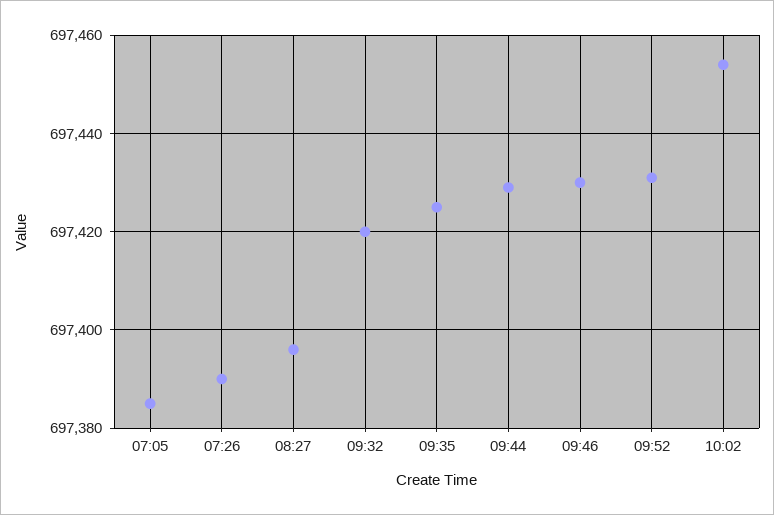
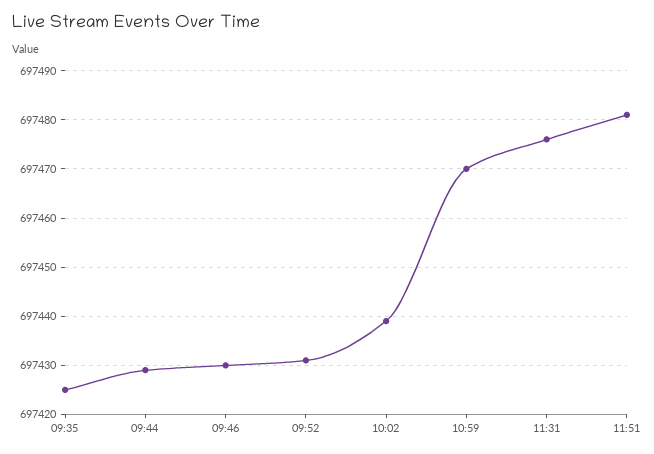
07:05: 697385 -> none
07:26: 697390 -> none
08:27: 697395 -> none
09:32: 697420 -> none
10:02: 697455 -> 697440
10:59: none -> 697470
11:31: none -> 697475
11:51: none -> 697480

